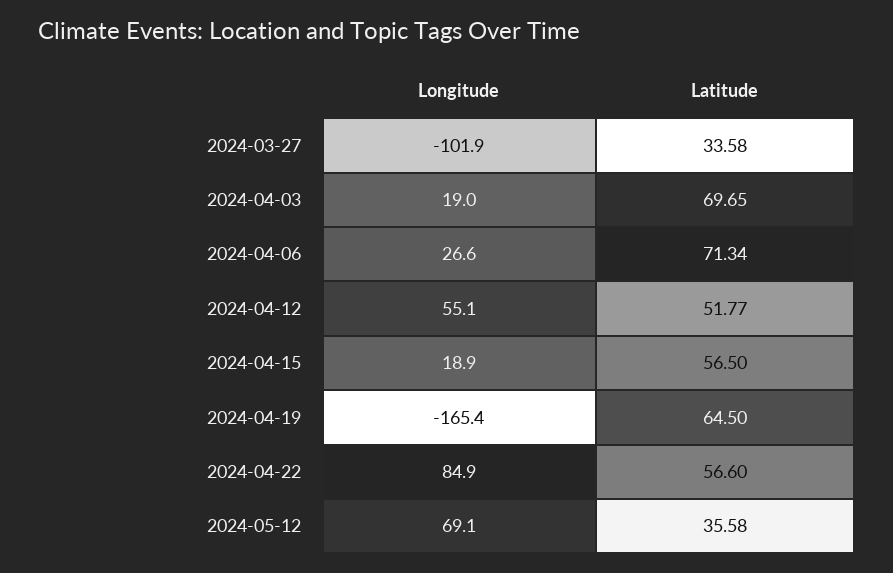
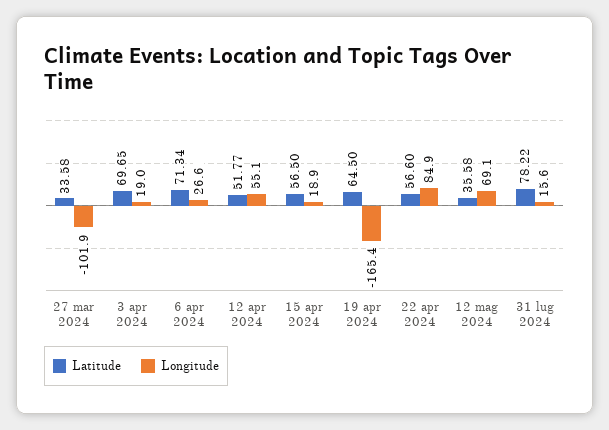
Latitude, 31 lug 2024: none -> 78.22
Longitude, 31 lug 2024: none -> 15.6

